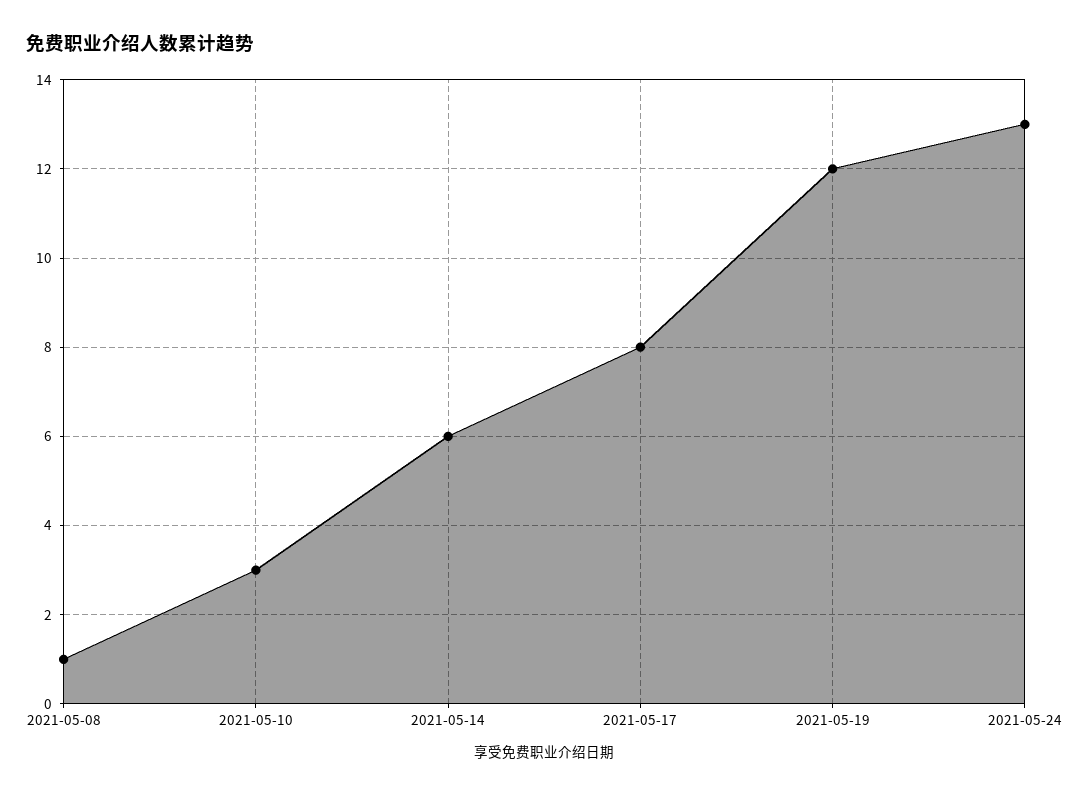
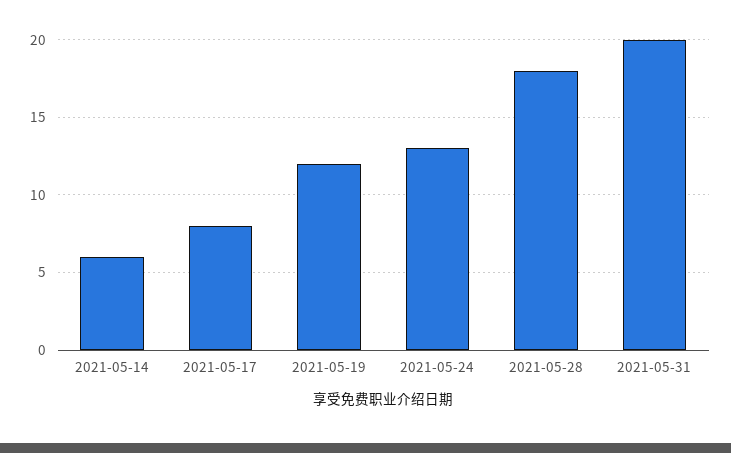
2021-05-08: 1 -> none
2021-05-10: 3 -> none
2021-05-28: none -> 18
2021-05-31: none -> 20

